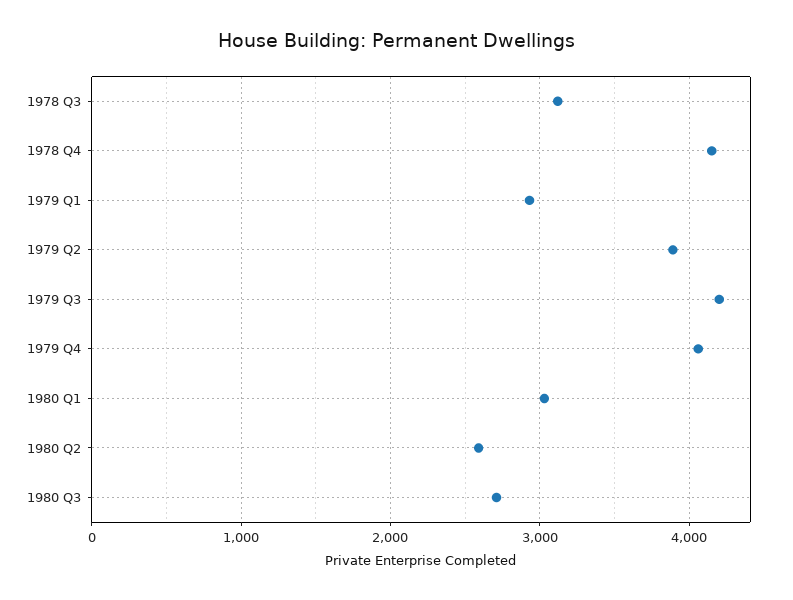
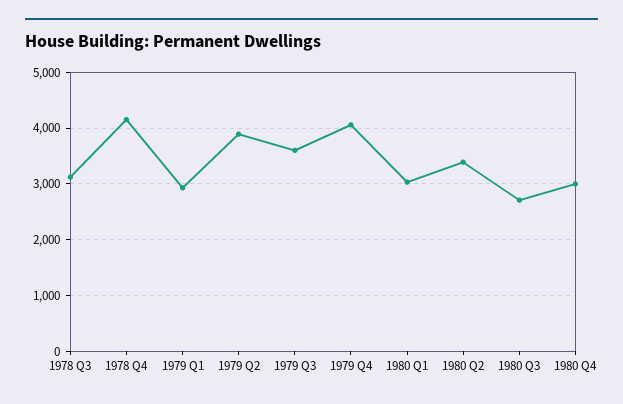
1979 Q3: 4200 -> 3600
1980 Q2: 2600 -> 3400
1980 Q4: none -> 3000

